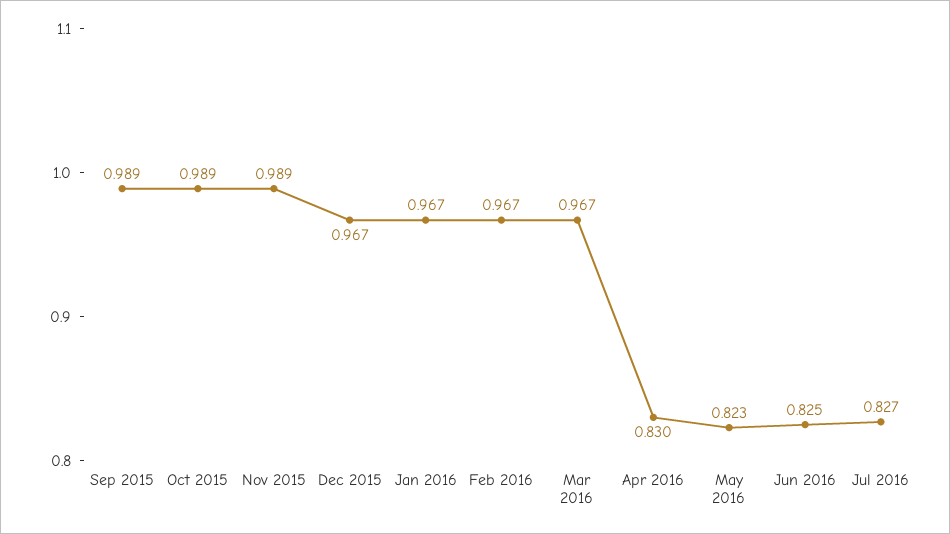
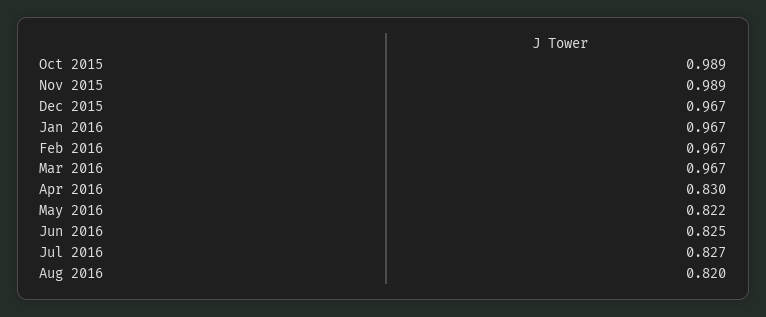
Sep 2015: 0.989 -> none
May 2016: 0.823 -> 0.822
Aug 2016: none -> 0.82

